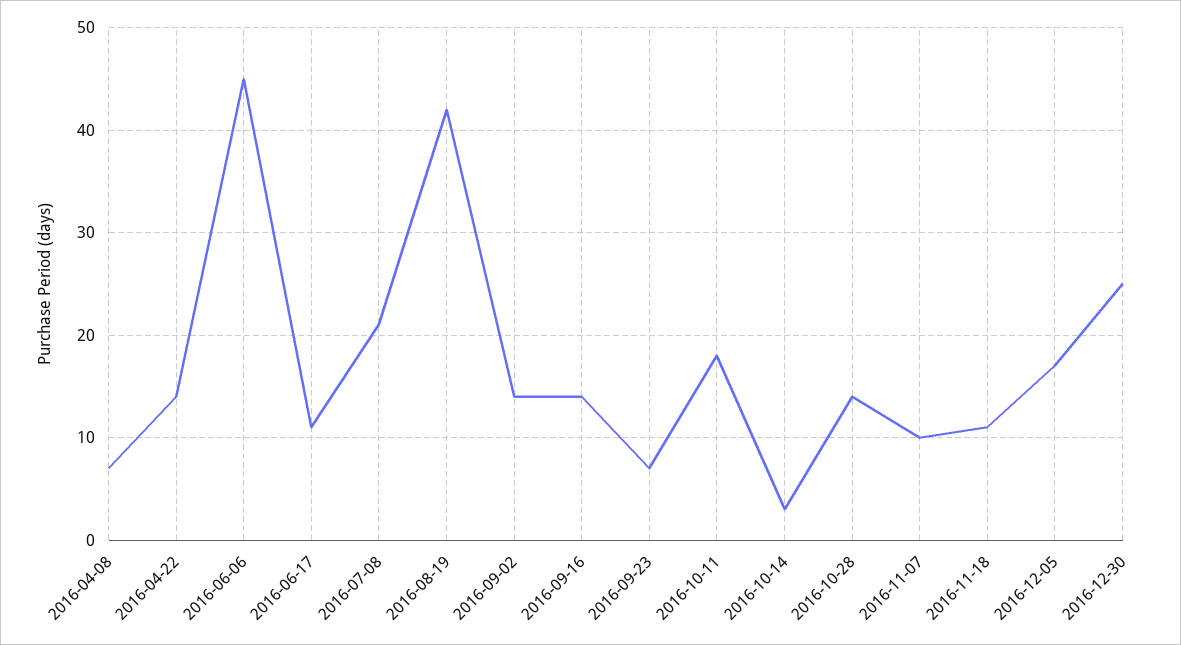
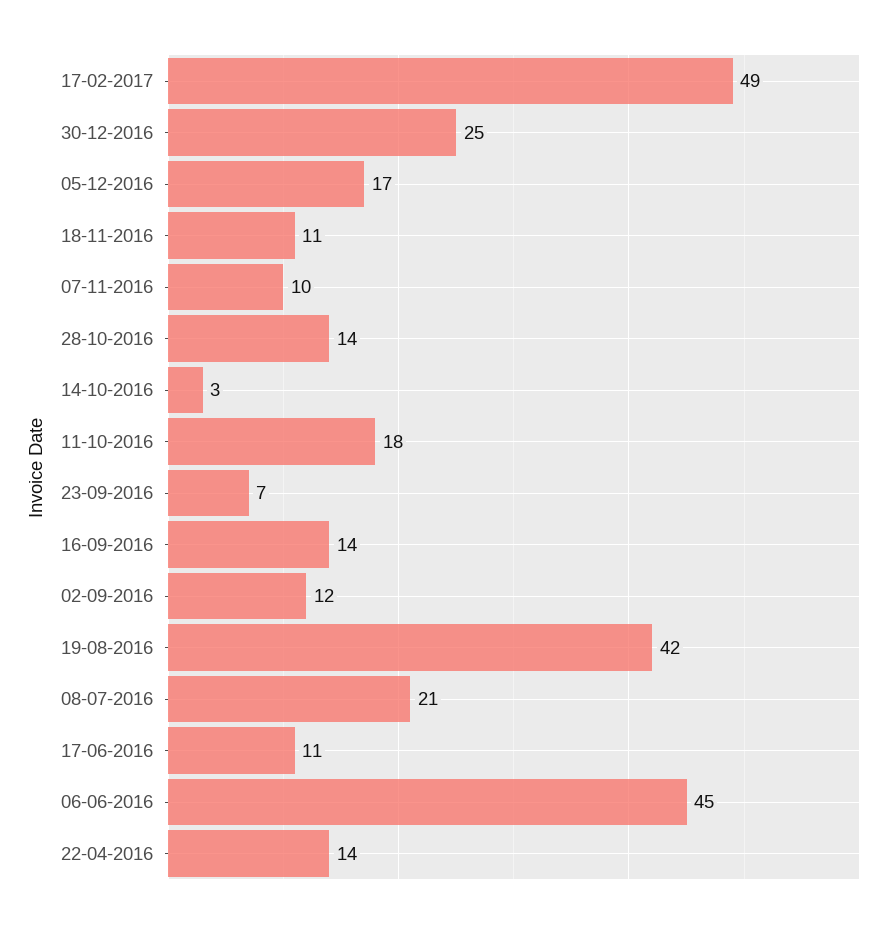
2016-04-08: 7 -> none
2016-09-02: 14 -> 12
17-02-2017: none -> 49

